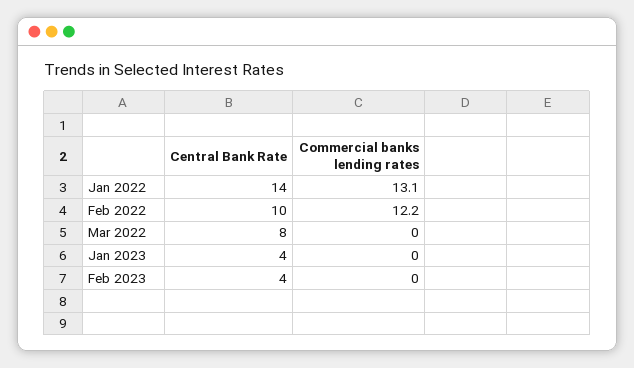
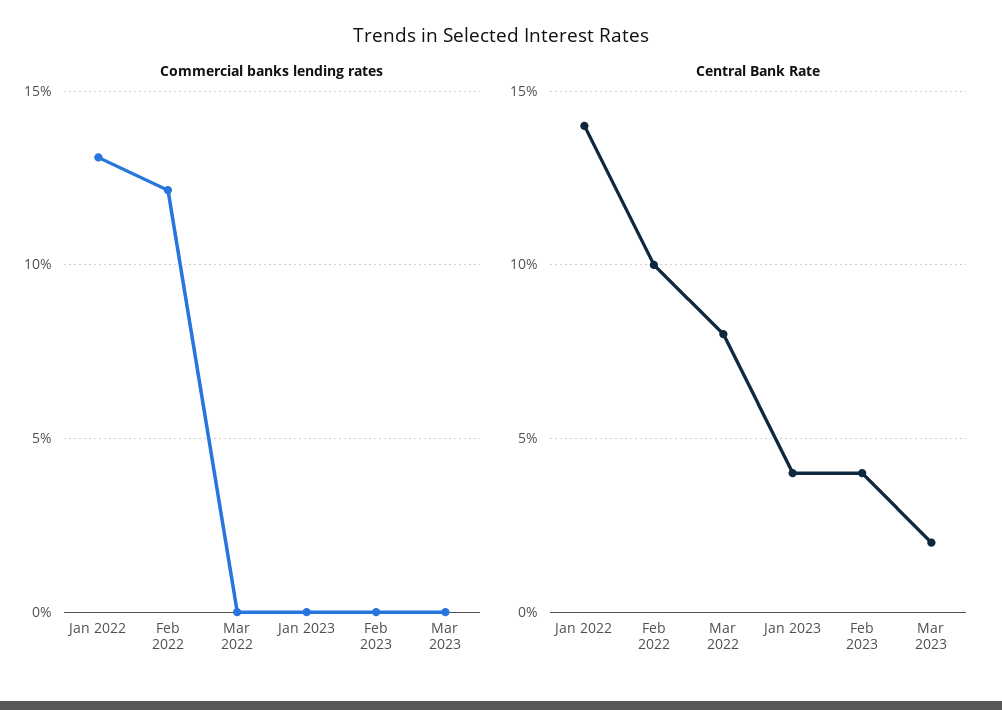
Commercial banks lending rates, Mar 2023: none -> 0
Central Bank Rate, Mar 2023: none -> 2

